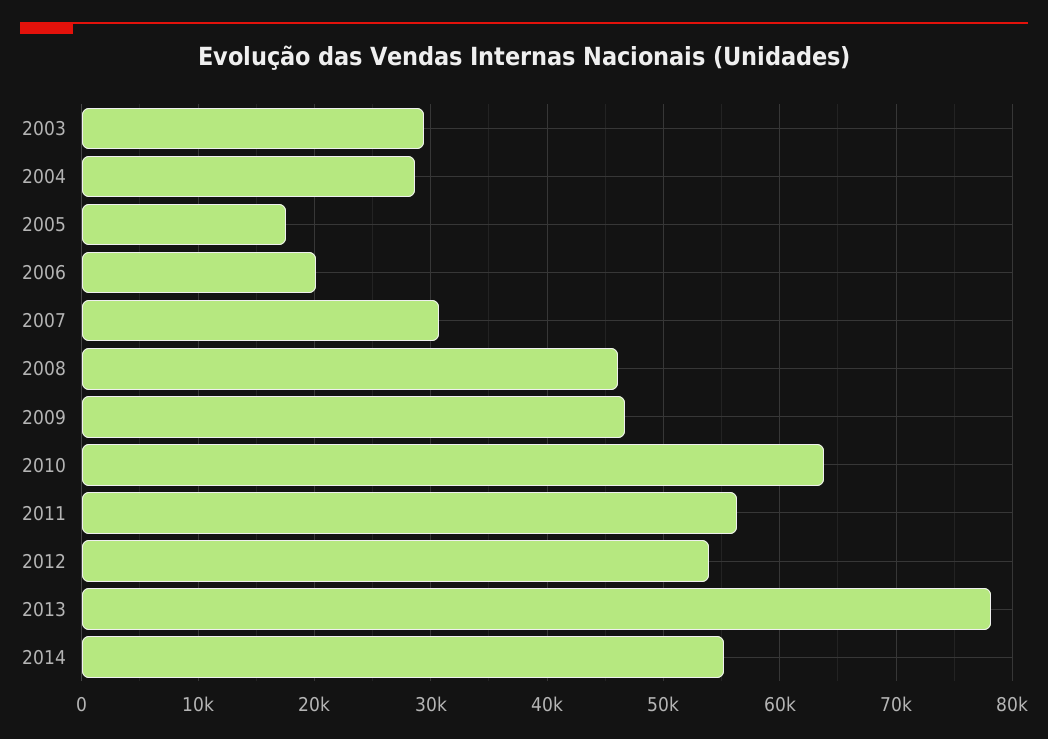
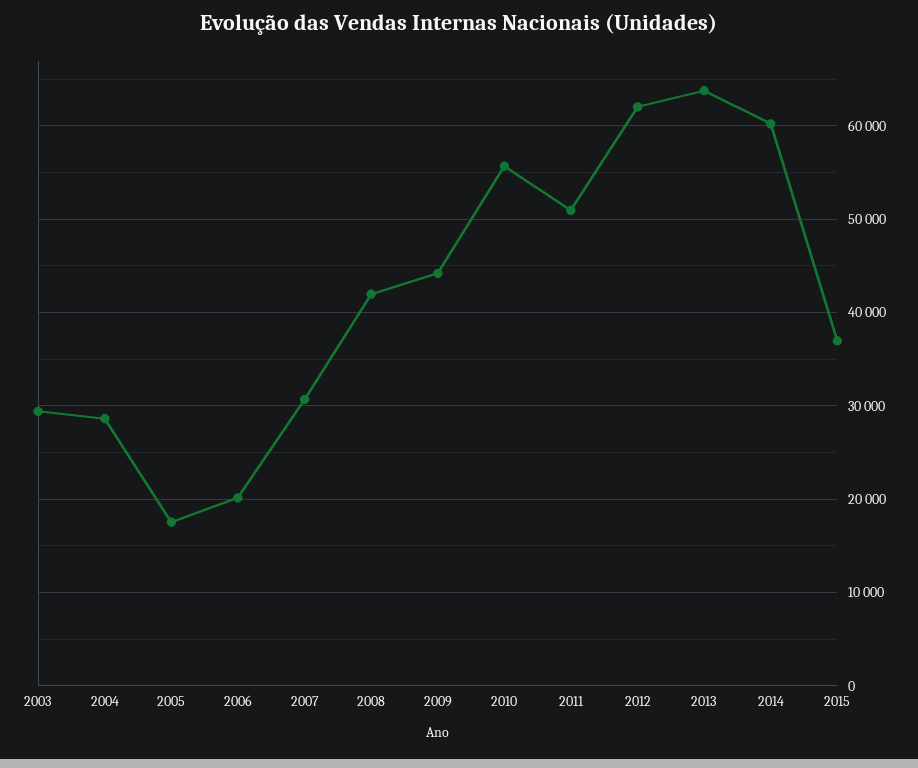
2008: 46000 -> 42000
2009: 47000 -> 44000
2010: 64000 -> 56000
2011: 56000 -> 51000
2012: 54000 -> 62000
2013: 78000 -> 64000
2014: 55000 -> 60000
2015: none -> 37000

